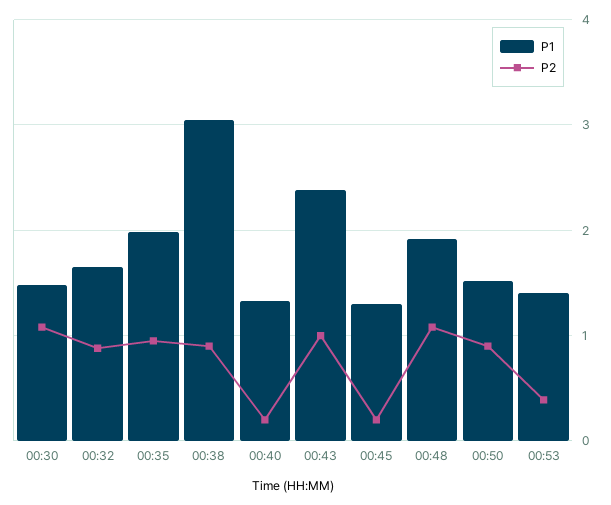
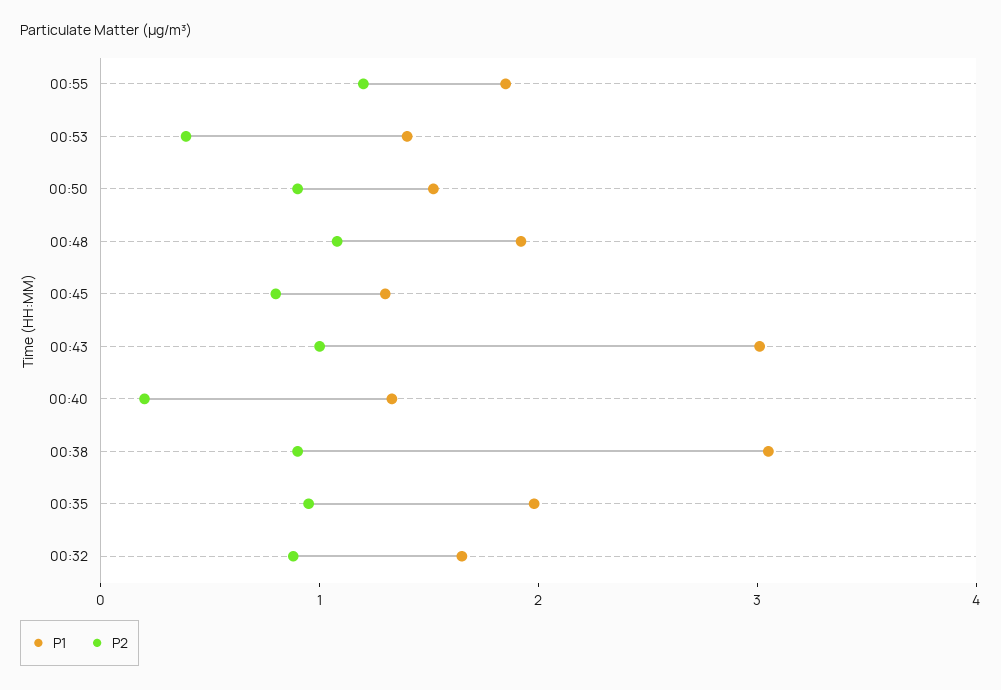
P1, 00:30: 1.5 -> none
P2, 00:30: 1.1 -> none
P1, 00:43: 2.4 -> 3
P2, 00:45: 0.2 -> 0.8
P1, 00:55: none -> 1.8
P2, 00:55: none -> 1.2

